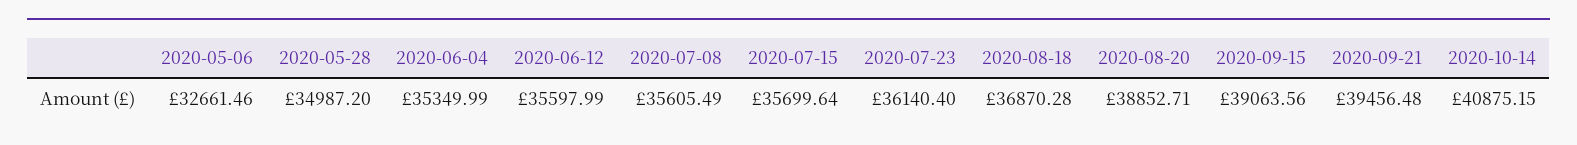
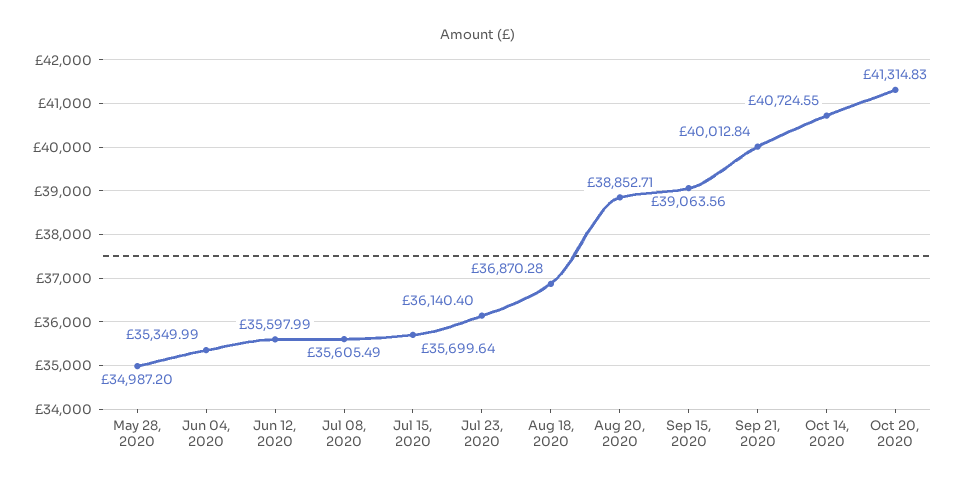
2020-05-06: 32661.46 -> none
2020-09-21: 39456.48 -> 40012.84
2020-10-14: 40875.15 -> 40724.55
Oct 20, 2020: none -> 41314.83

